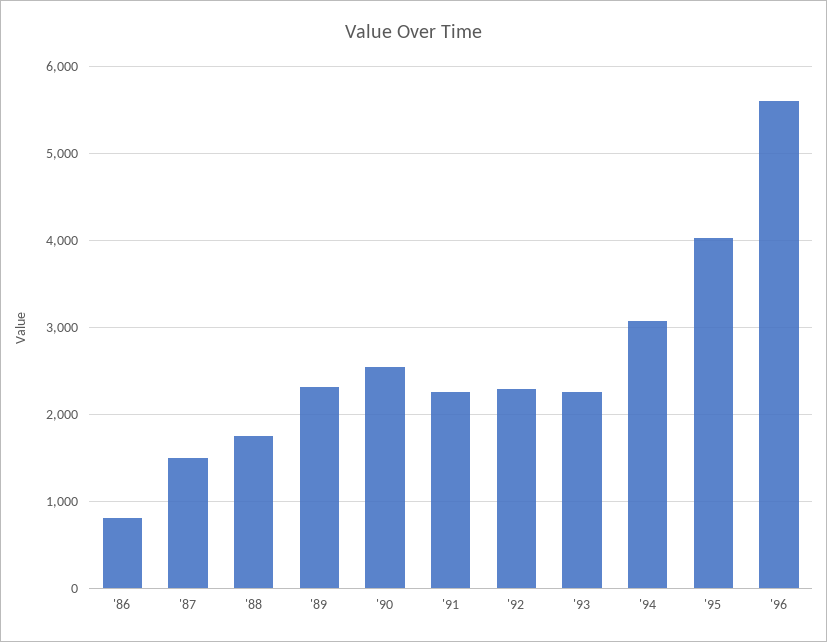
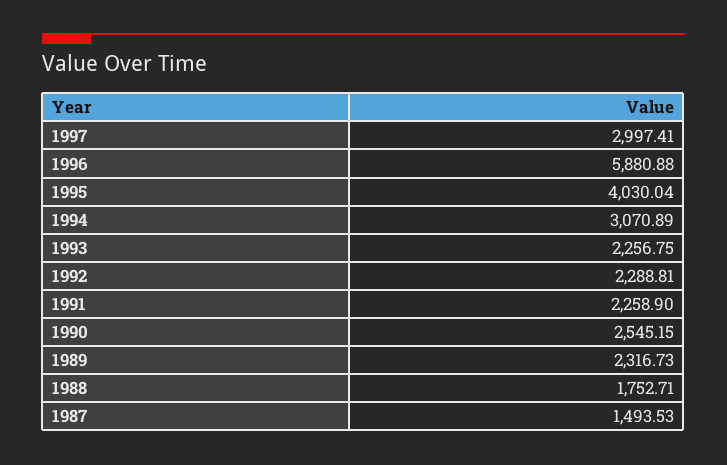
'86: 800 -> none
'96: 5600 -> 5880.88
1997: none -> 2997.41

